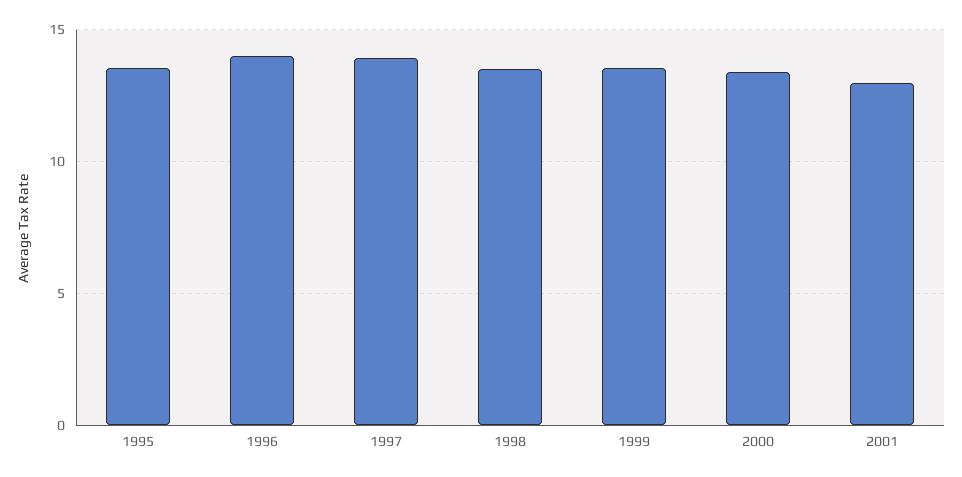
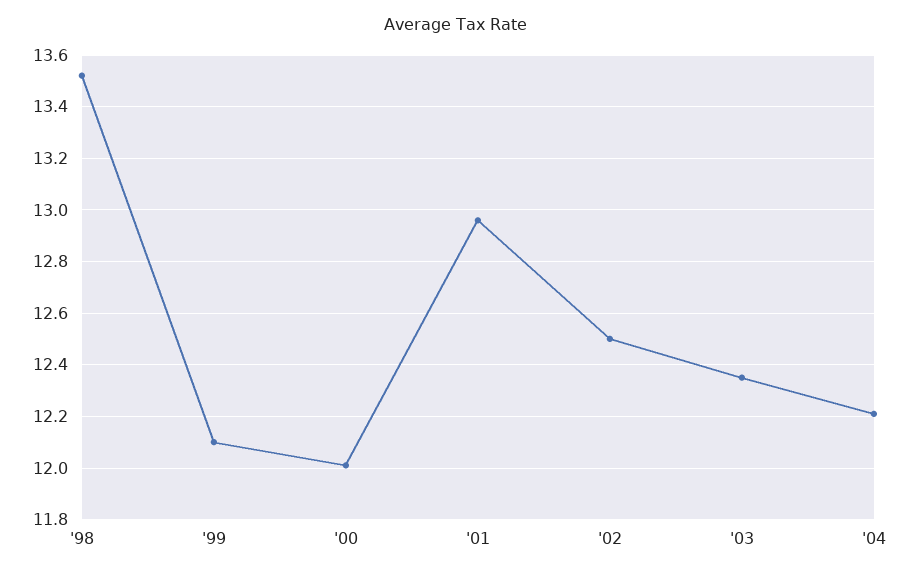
1995: 13.5 -> none
1996: 14 -> none
1997: 14 -> none
1999: 13.5 -> 12.1
2000: 13.5 -> 12
'02: none -> 12.5
'03: none -> 12.35
'04: none -> 12.2

